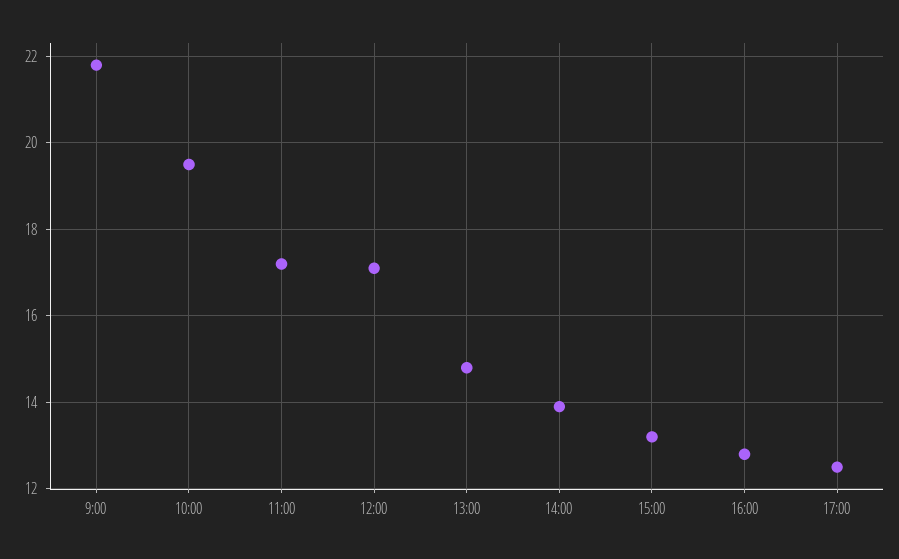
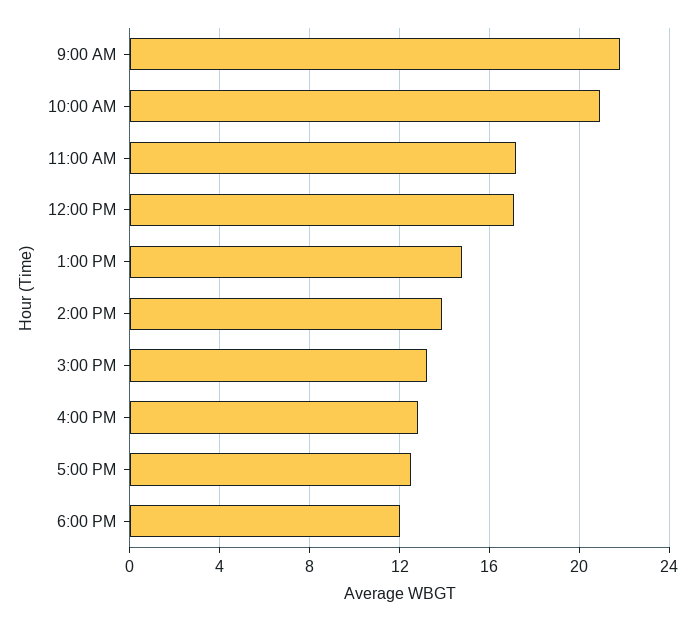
10:00: 19.5 -> 21
6:00 PM: none -> 12

